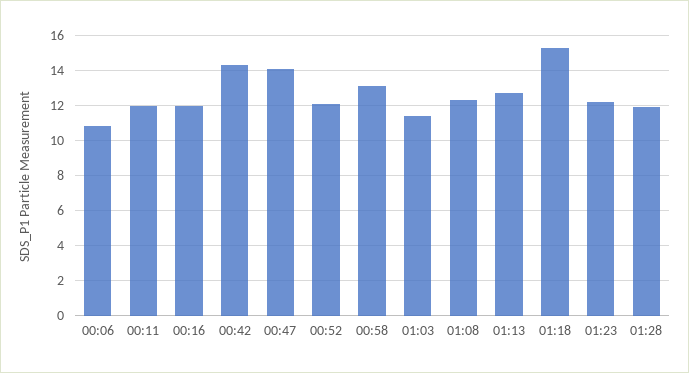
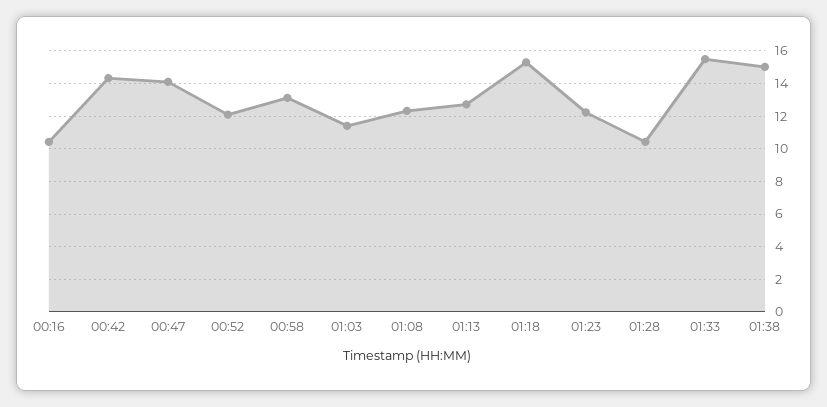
00:06: 11 -> none
00:11: 12 -> none
00:16: 12 -> 10.5
01:28: 12 -> 10.5
01:33: none -> 15.5
01:38: none -> 15

